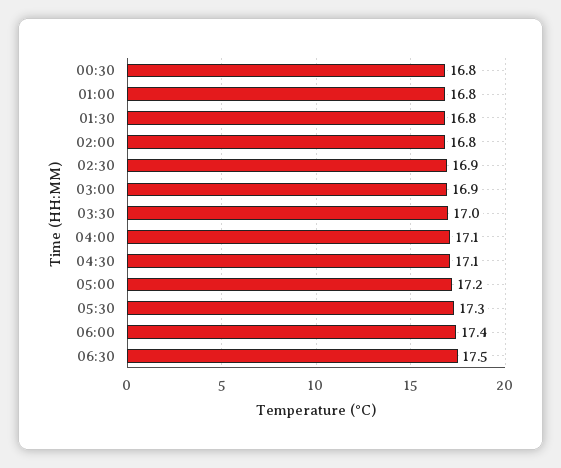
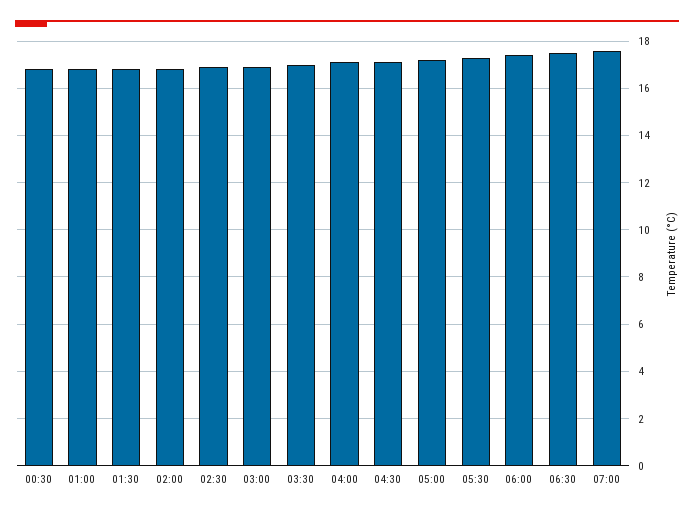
07:00: none -> 17.5

